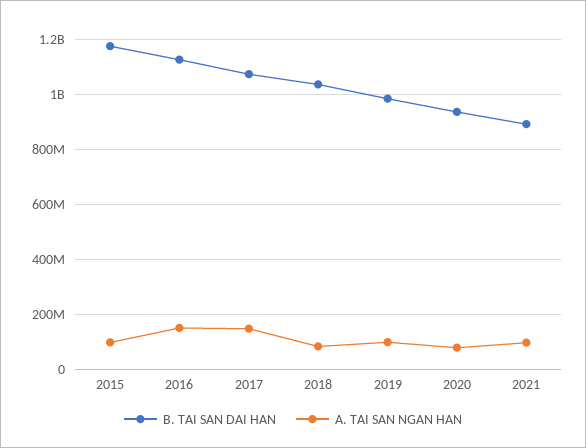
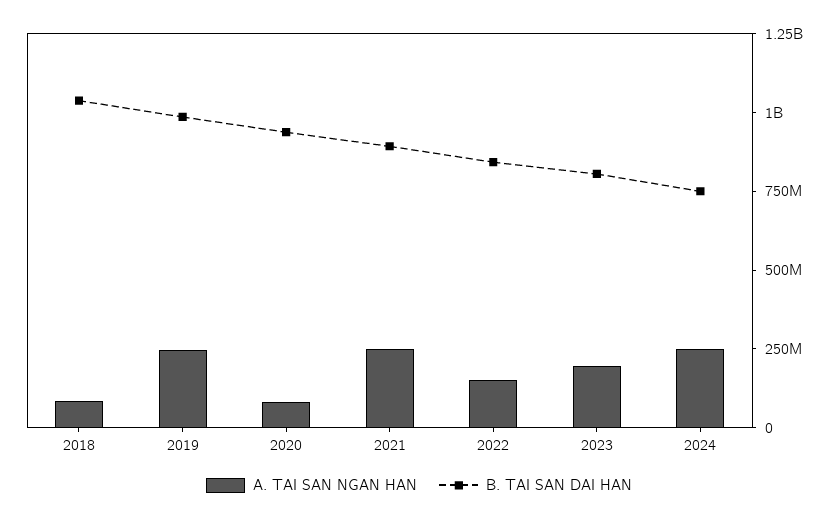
B. TAI SAN DAI HAN, 2015: 1175000000 -> none
A. TAI SAN NGAN HAN, 2015: 100000000 -> none
B. TAI SAN DAI HAN, 2016: 1125000000 -> none
A. TAI SAN NGAN HAN, 2016: 150000000 -> none
B. TAI SAN DAI HAN, 2017: 1075000000 -> none
A. TAI SAN NGAN HAN, 2017: 150000000 -> none
A. TAI SAN NGAN HAN, 2019: 100000000 -> 250000000
A. TAI SAN NGAN HAN, 2021: 100000000 -> 250000000
A. TAI SAN NGAN HAN, 2022: none -> 150000000
B. TAI SAN DAI HAN, 2022: none -> 850000000
A. TAI SAN NGAN HAN, 2023: none -> 200000000
B. TAI SAN DAI HAN, 2023: none -> 800000000
A. TAI SAN NGAN HAN, 2024: none -> 250000000
B. TAI SAN DAI HAN, 2024: none -> 750000000

